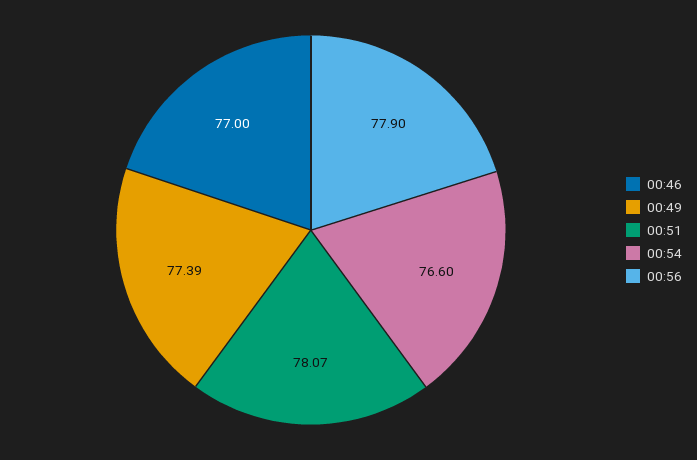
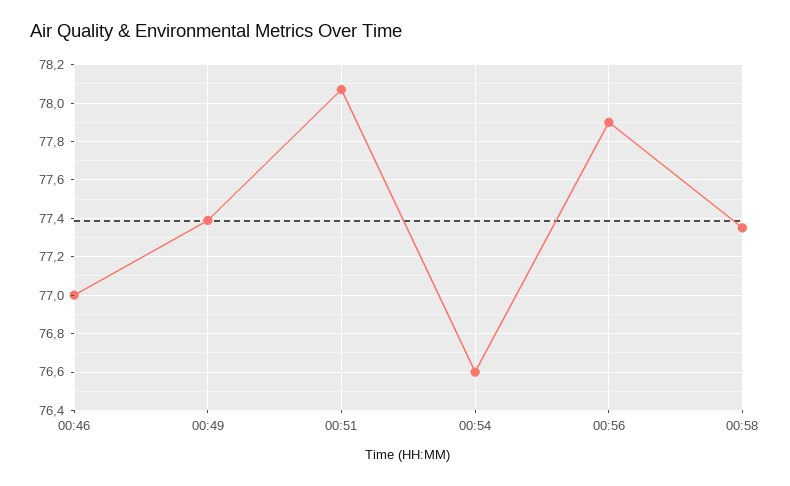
00:58: none -> 77.35

